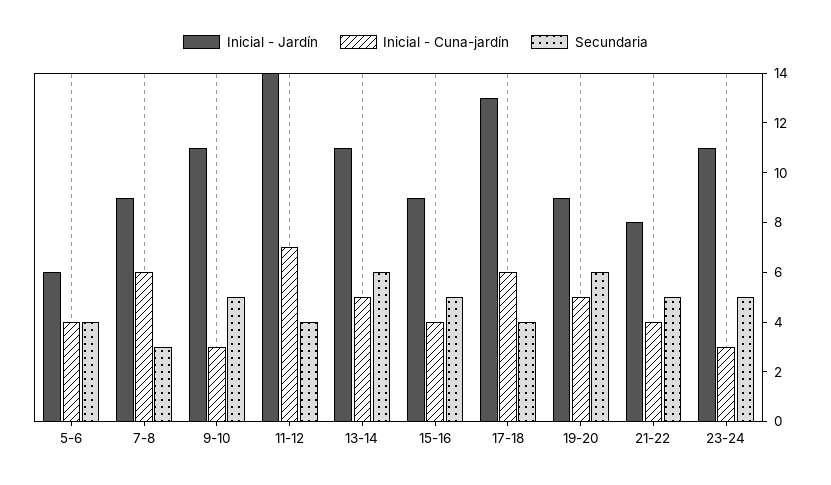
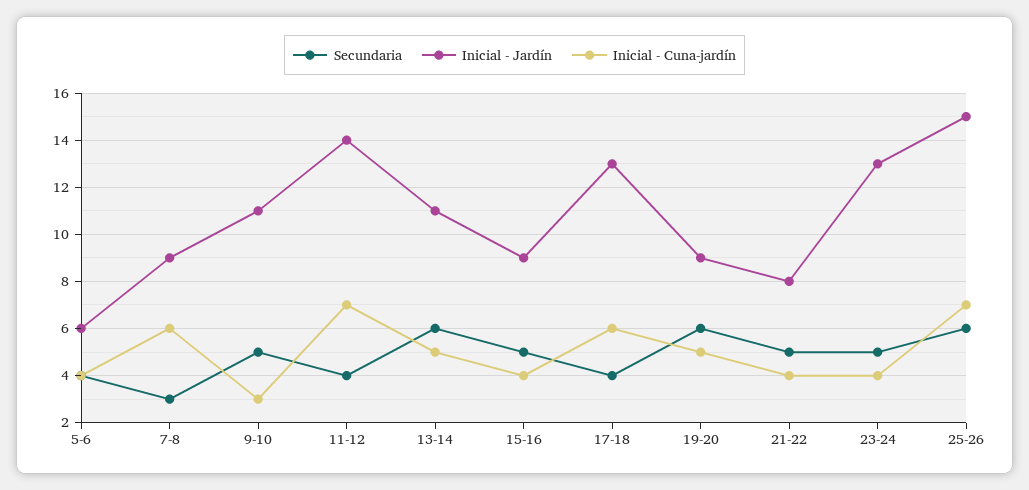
Inicial - Jardín, 23-24: 11 -> 13
Inicial - Cuna-jardín, 23-24: 3 -> 4
Secundaria, 25-26: none -> 6
Inicial - Jardín, 25-26: none -> 15
Inicial - Cuna-jardín, 25-26: none -> 7

